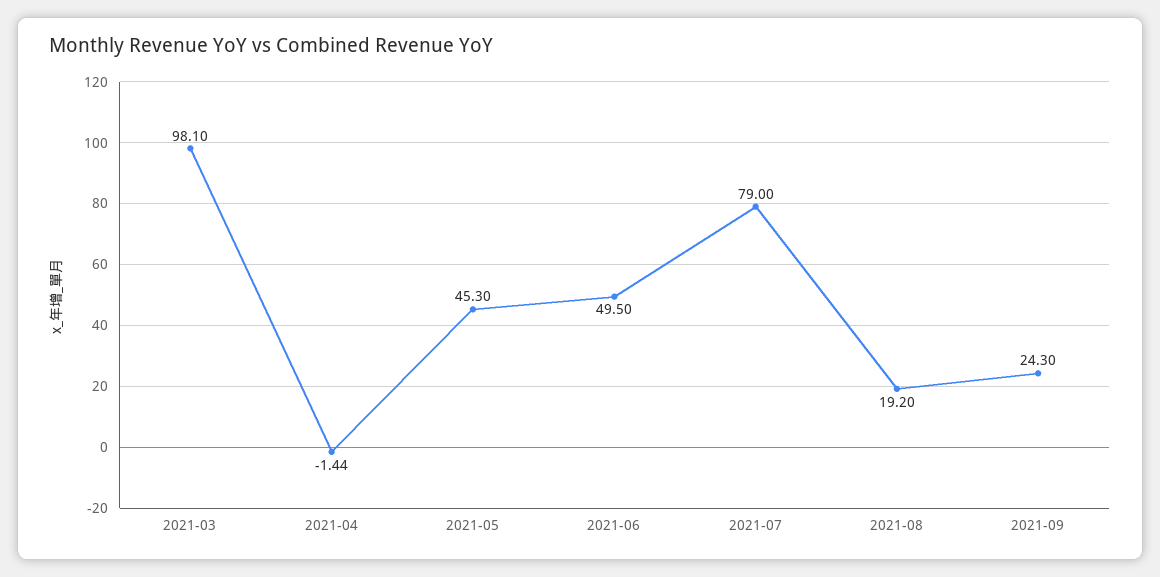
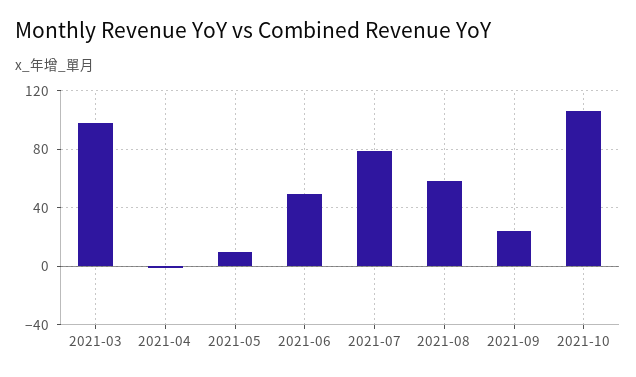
2021-05: 45.3 -> 10
2021-08: 19.2 -> 60
2021-10: none -> 105

